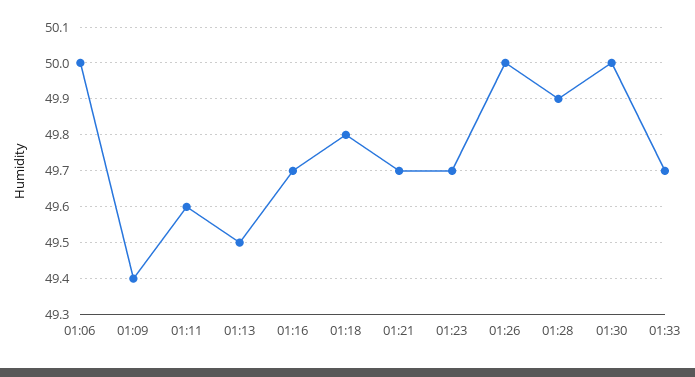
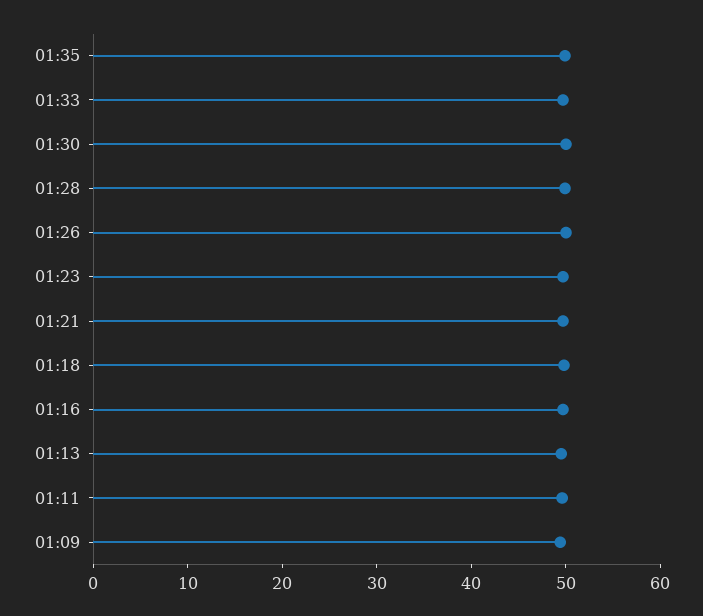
01:06: 50 -> none
01:35: none -> 50

